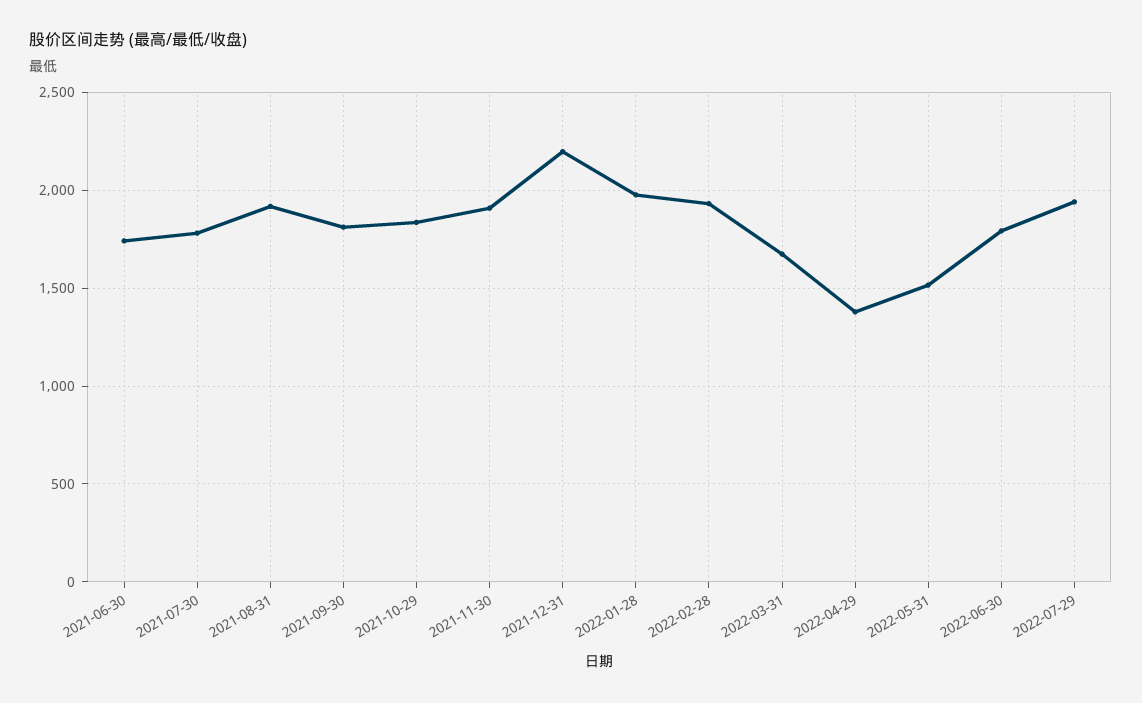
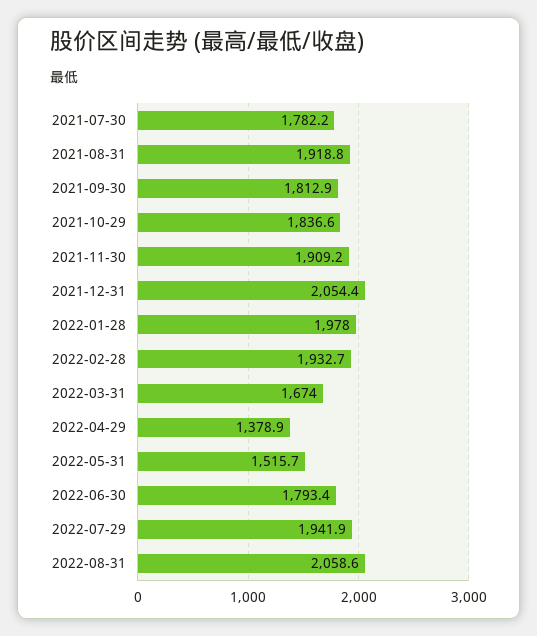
2021-06-30: 1750 -> none
2021-12-31: 2200 -> 2054.4
2022-08-31: none -> 2058.6

